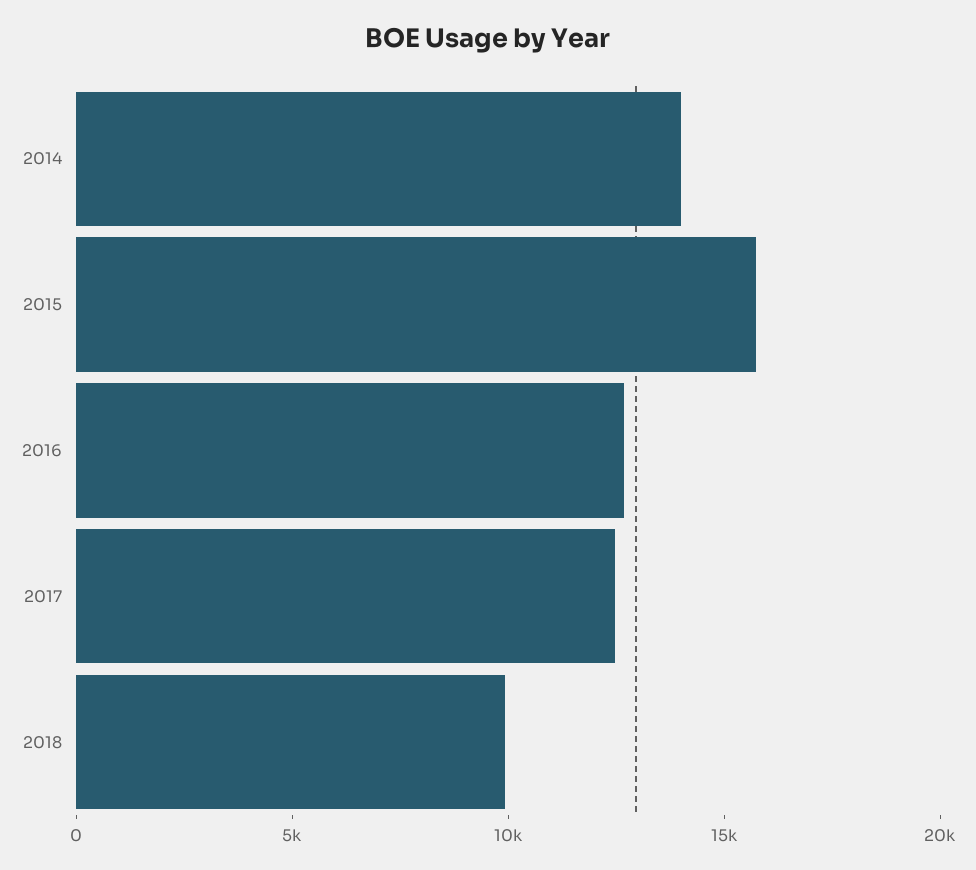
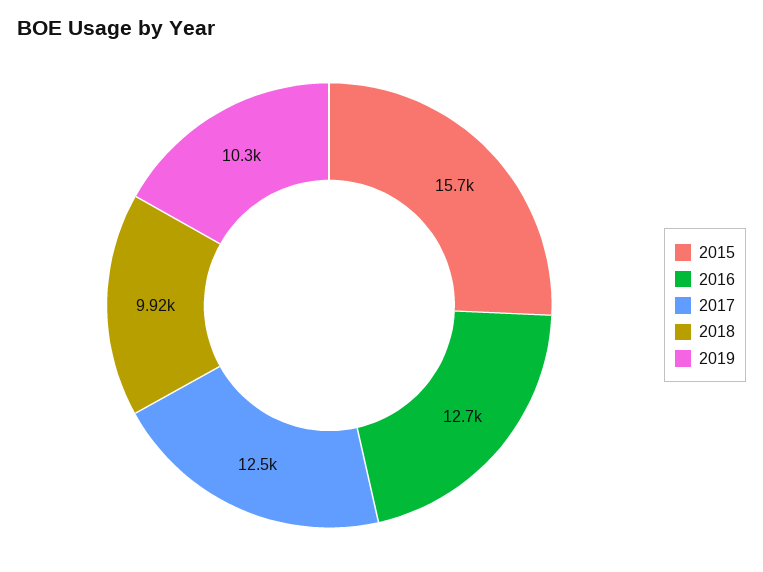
2014: 14000 -> none
2019: none -> 10300

